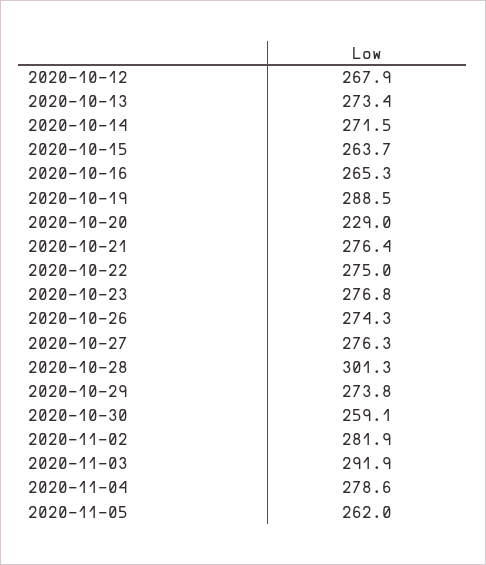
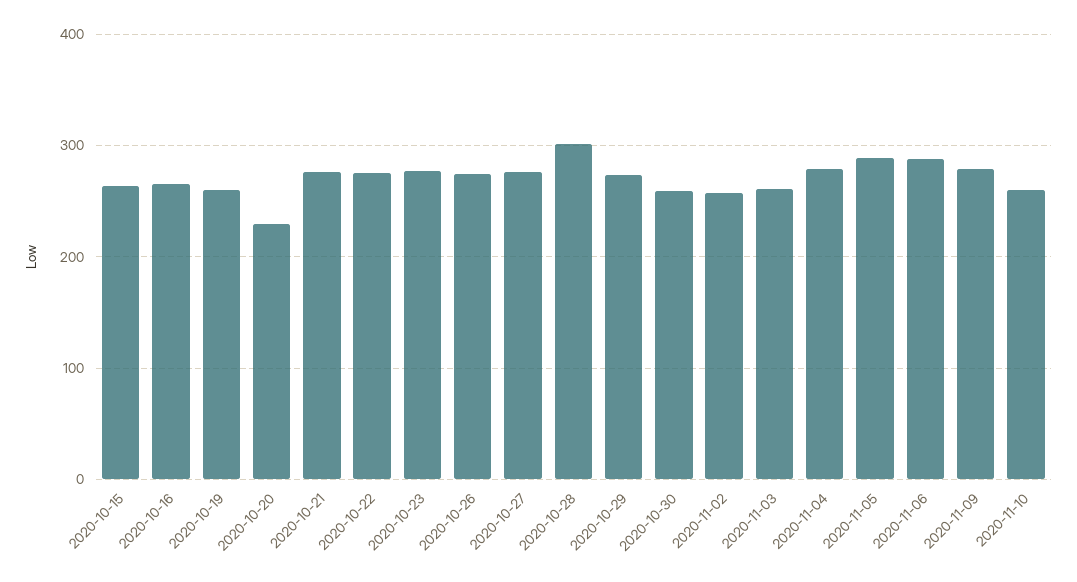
2020-10-12: 267.9 -> none
2020-10-13: 273.4 -> none
2020-10-14: 271.5 -> none
2020-10-19: 288.5 -> 260
2020-11-02: 281.9 -> 260
2020-11-03: 291.9 -> 260
2020-11-05: 262 -> 290
2020-11-06: none -> 290
2020-11-09: none -> 280
2020-11-10: none -> 260

